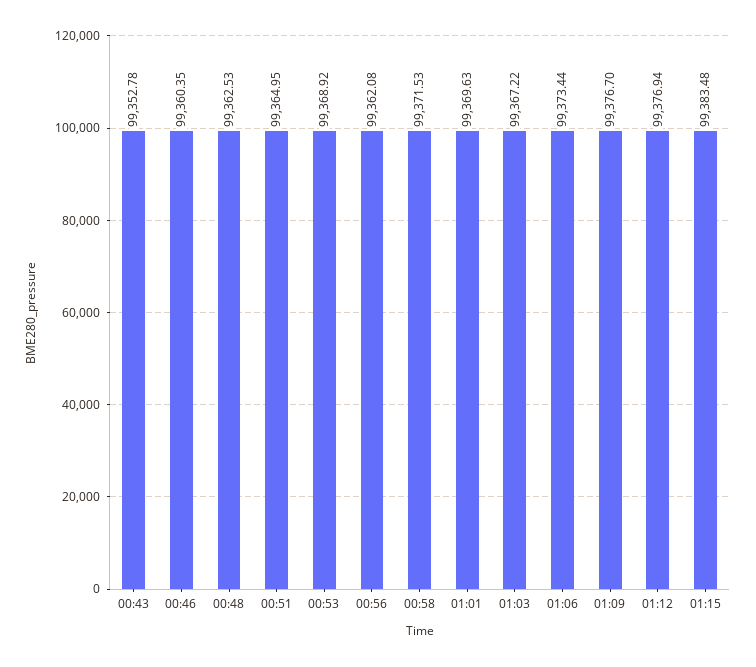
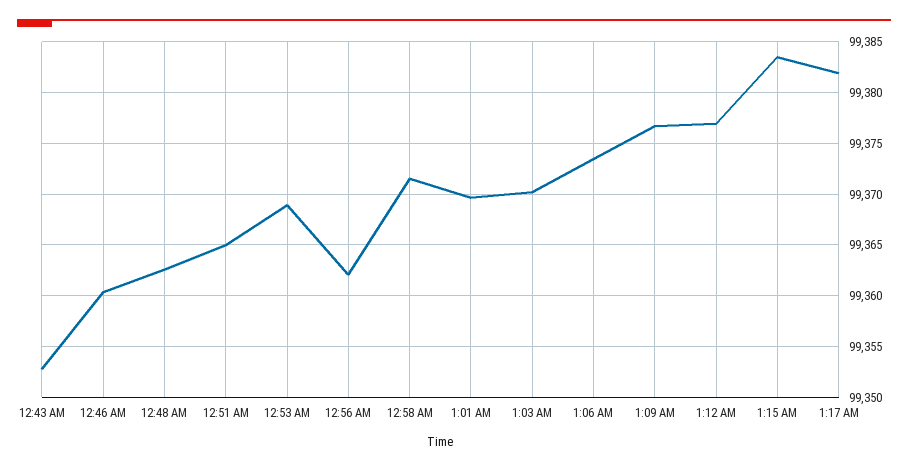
01:03: 99367.22 -> 99370
1:17 AM: none -> 99382

